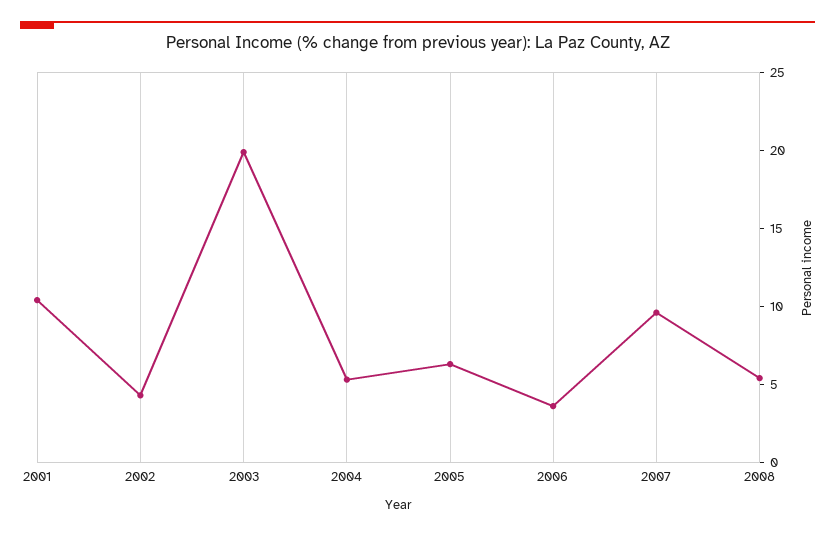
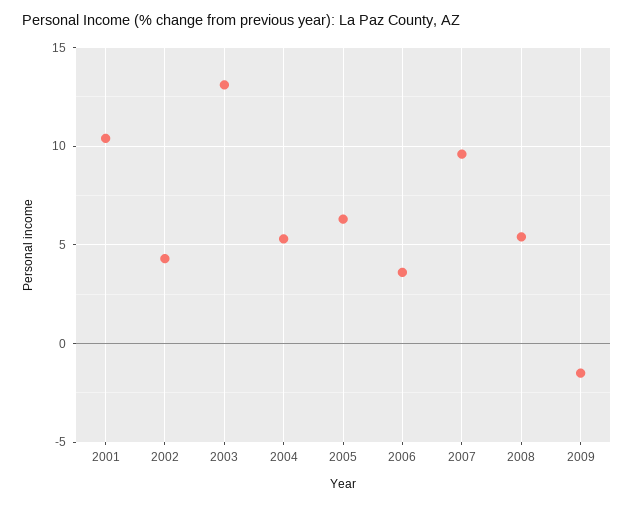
2003: 20 -> 13
2009: none -> -1.5

